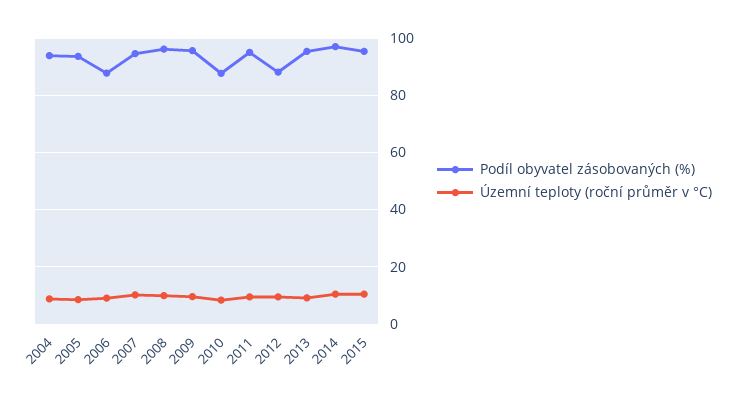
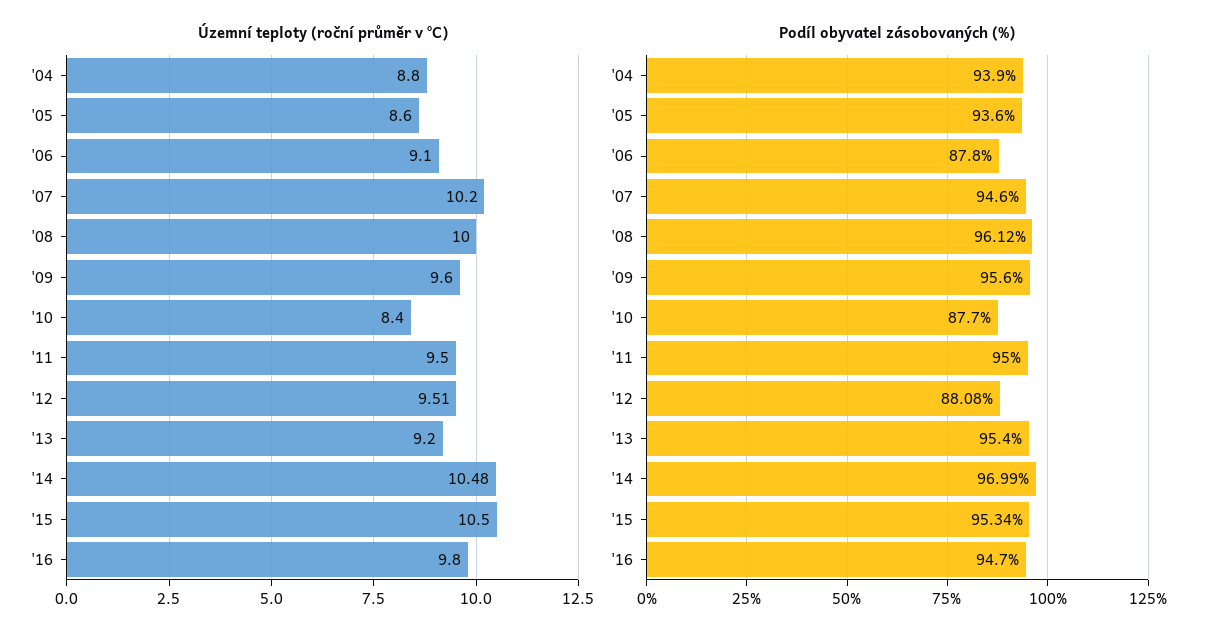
Územní teploty (roční průměr v °C), '16: none -> 9.8
Podíl obyvatel zásobovaných (%), '16: none -> 94.7

